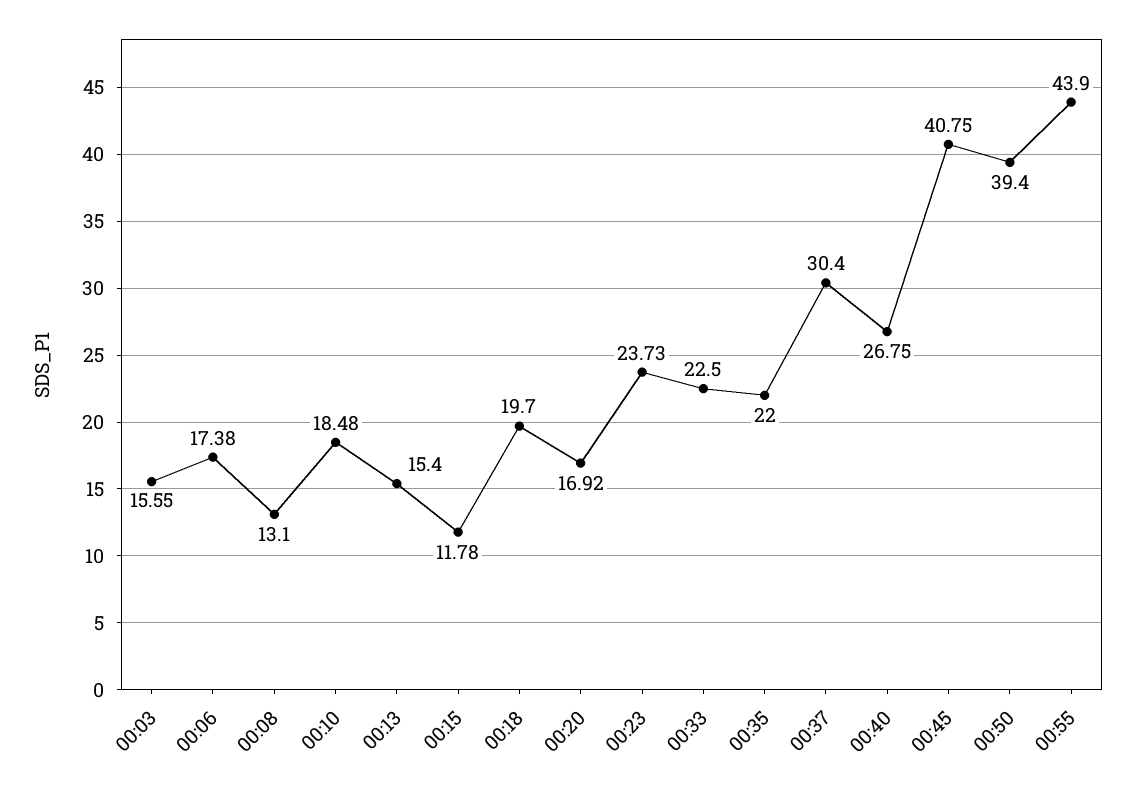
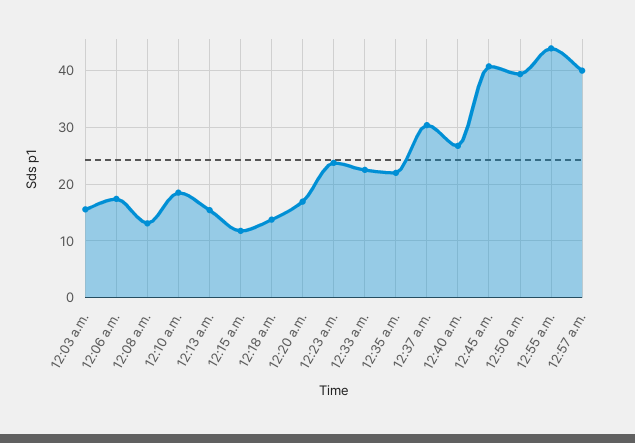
00:18: 19.7 -> 14
12:57 a.m.: none -> 40

